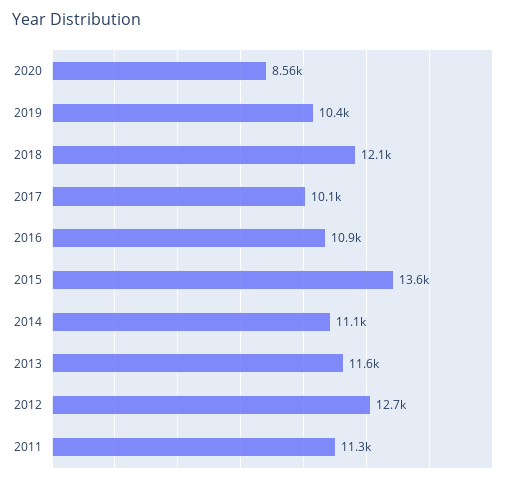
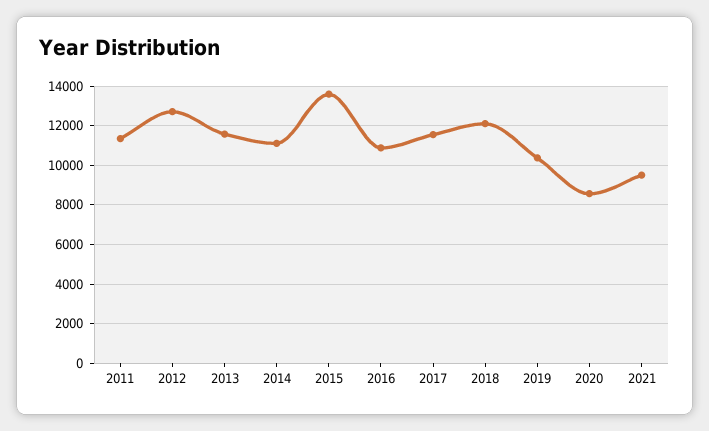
2017: 10100 -> 11500
2021: none -> 9500

